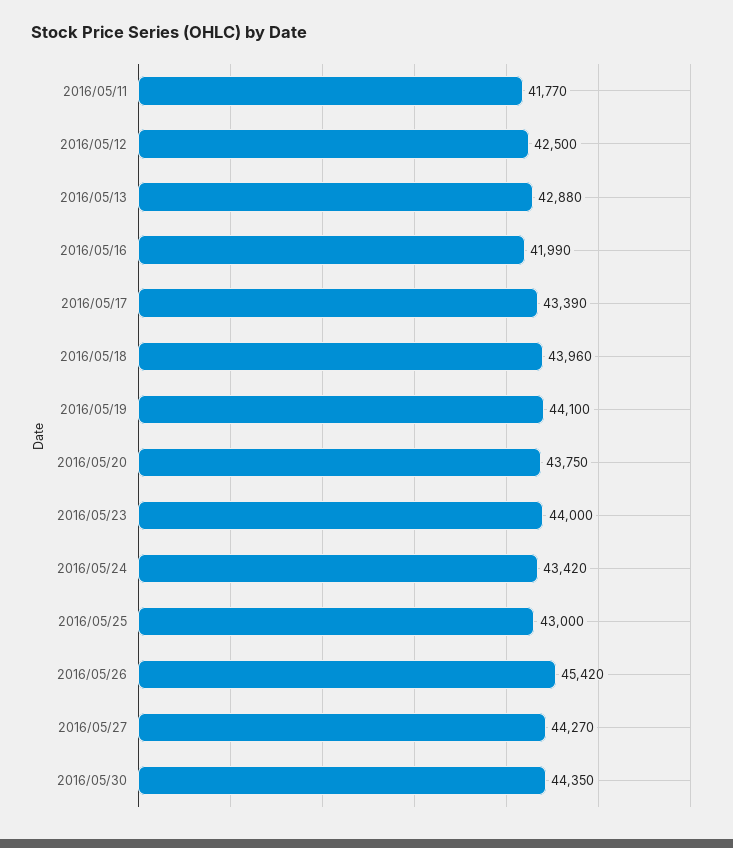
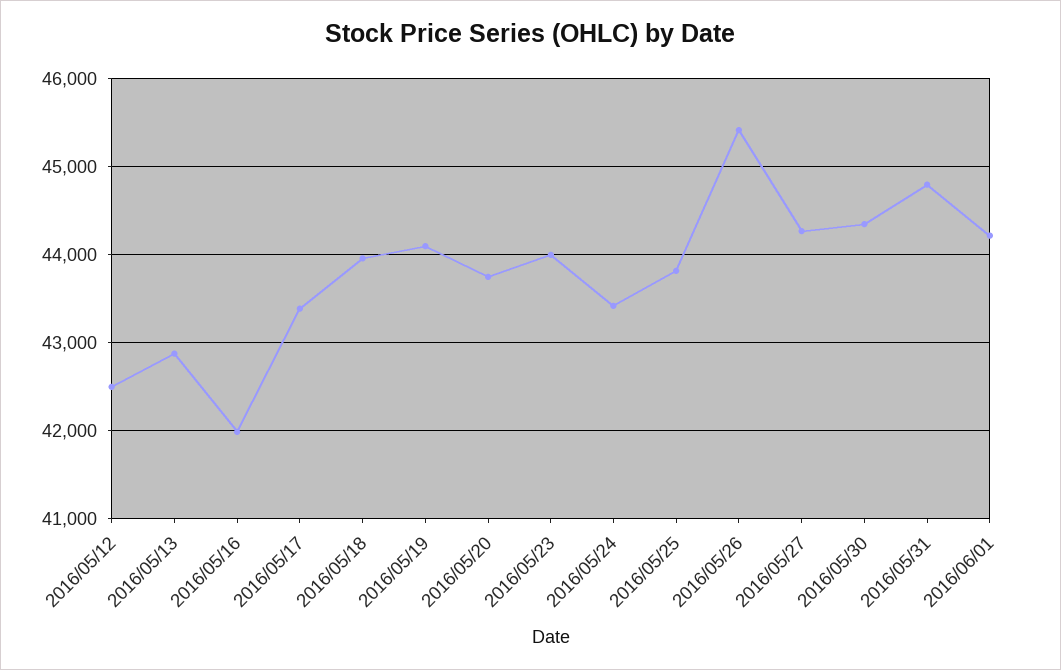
2016/05/11: 41770 -> none
2016/05/25: 43000 -> 43800
2016/05/31: none -> 44800
2016/06/01: none -> 44200

